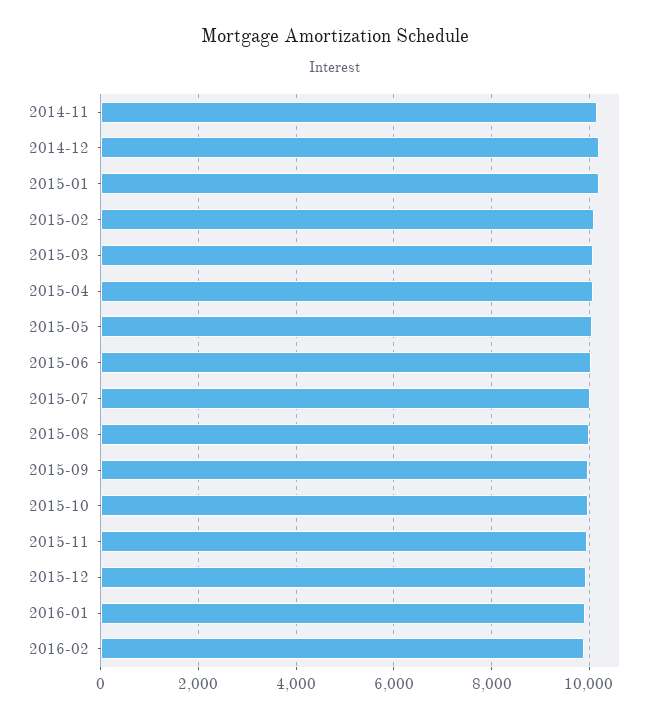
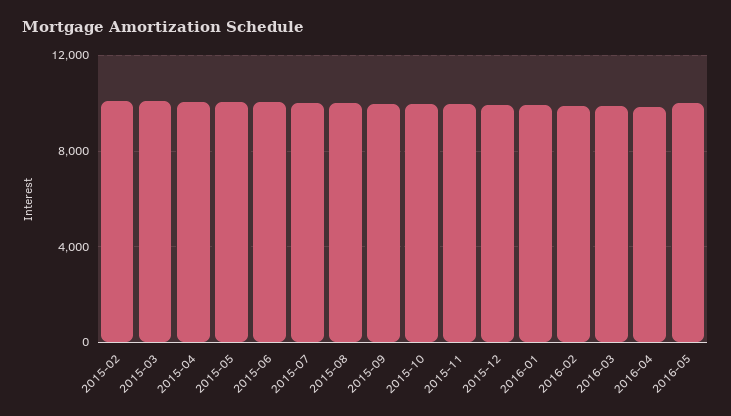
2014-11: 10200 -> none
2014-12: 10200 -> none
2015-01: 10200 -> none
2016-03: none -> 10000
2016-04: none -> 10000
2016-05: none -> 10000

